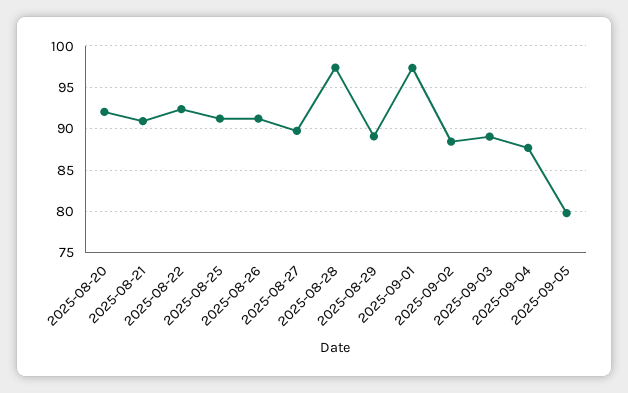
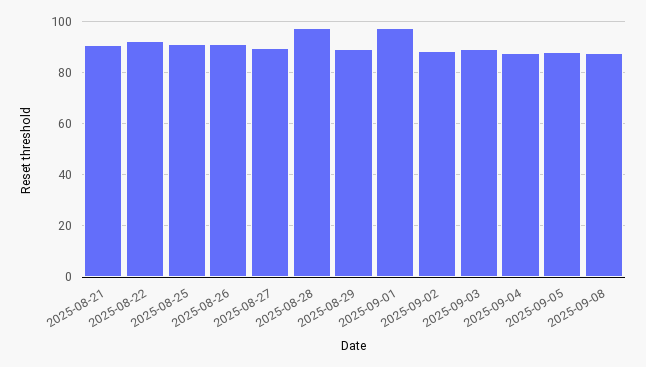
2025-08-20: 92 -> none
2025-09-05: 80 -> 87.5
2025-09-08: none -> 87.5

